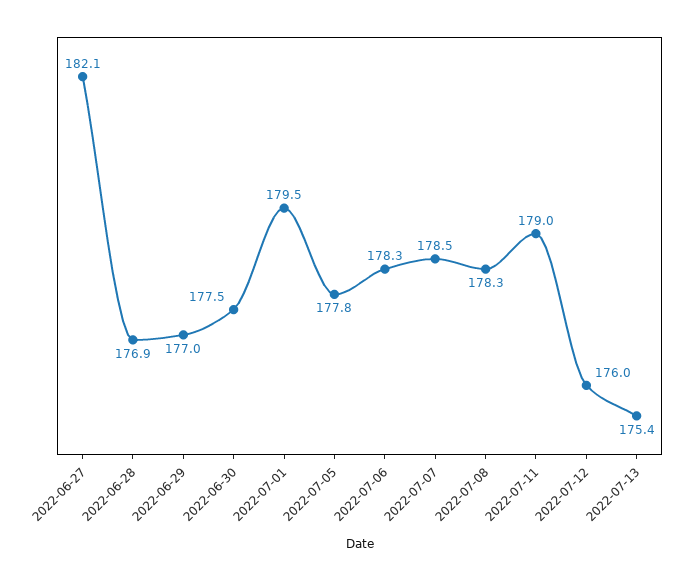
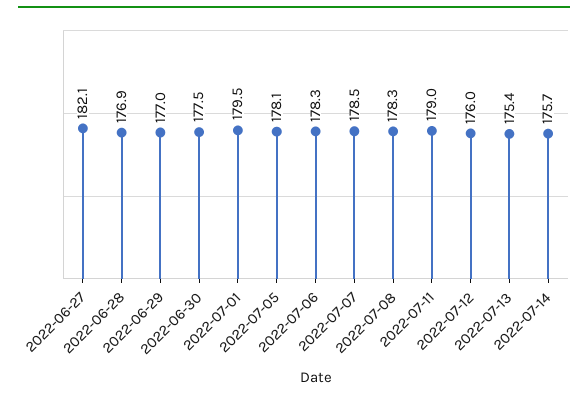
2022-07-05: 177.8 -> 178.1
2022-07-14: none -> 175.7

